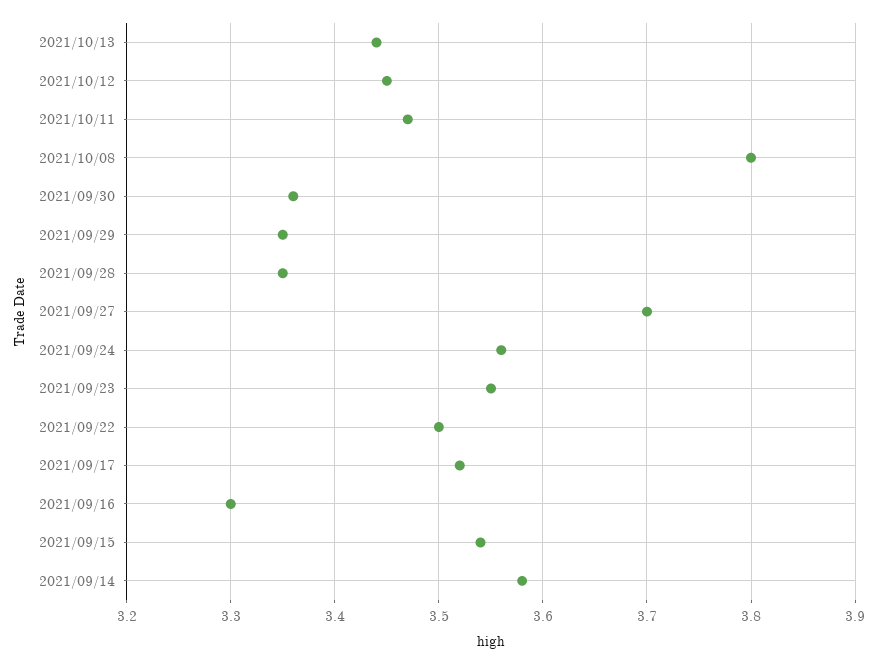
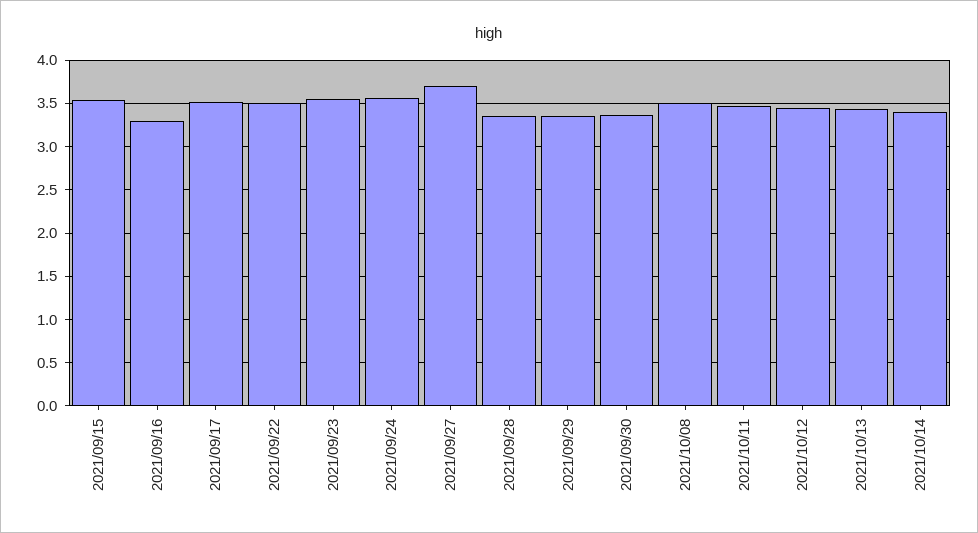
2021/10/08: 3.8 -> 3.5
2021/09/14: 3.58 -> none
2021/10/14: none -> 3.4

